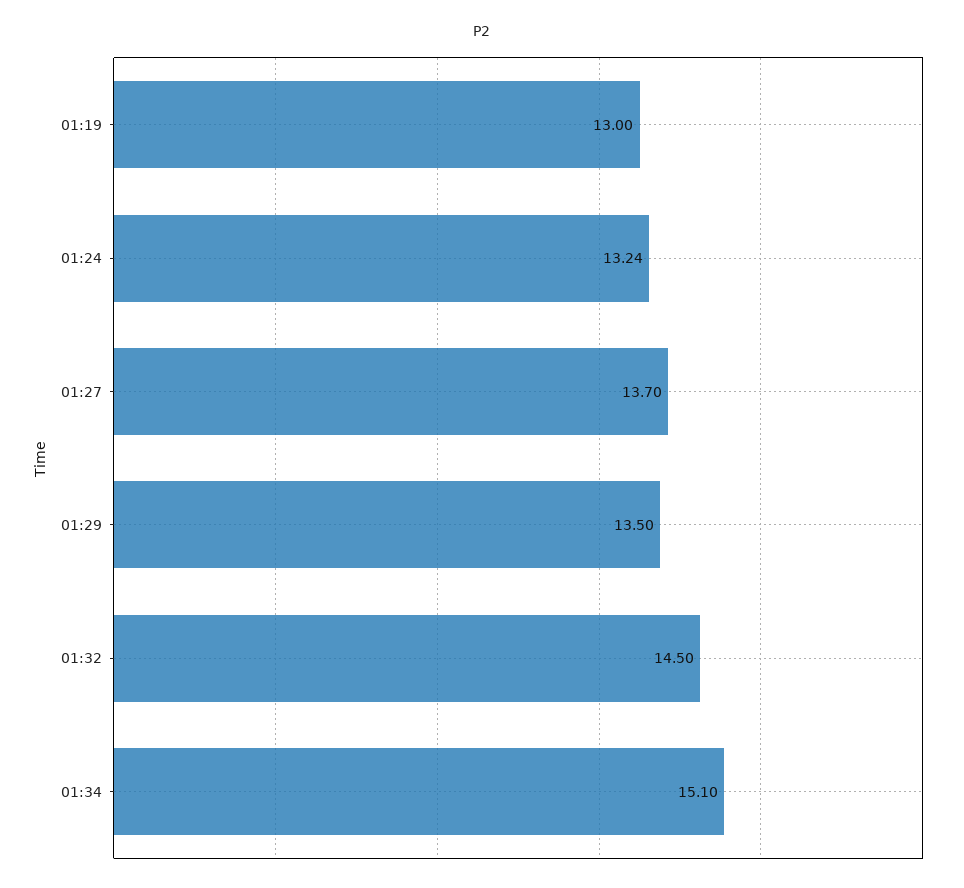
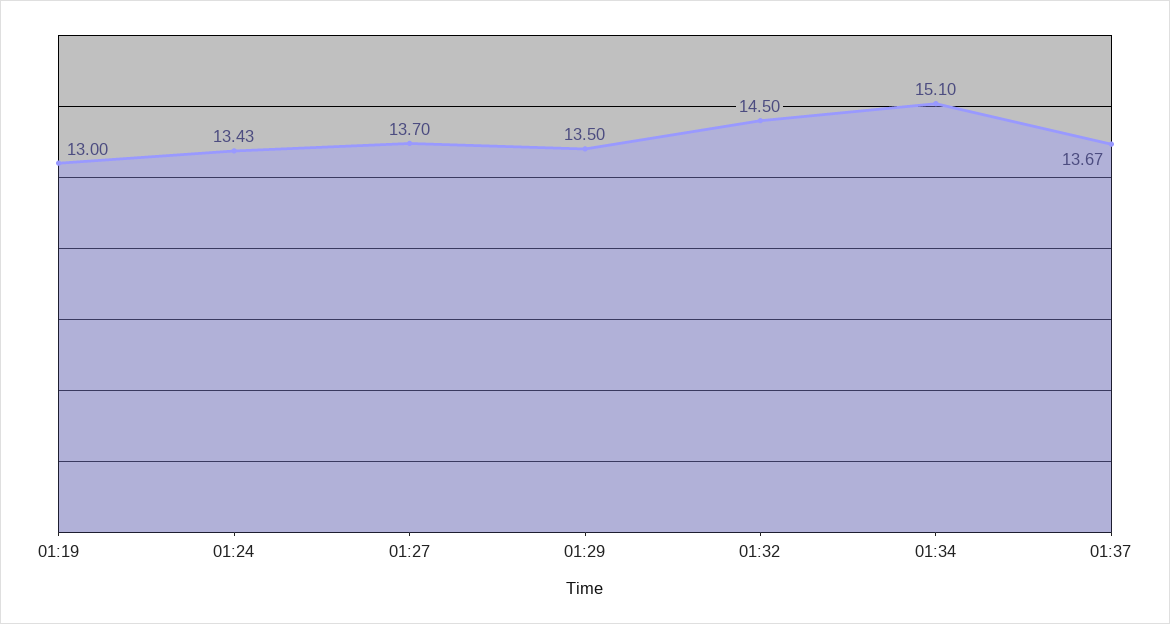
01:24: 13.24 -> 13.43
01:37: none -> 13.67

